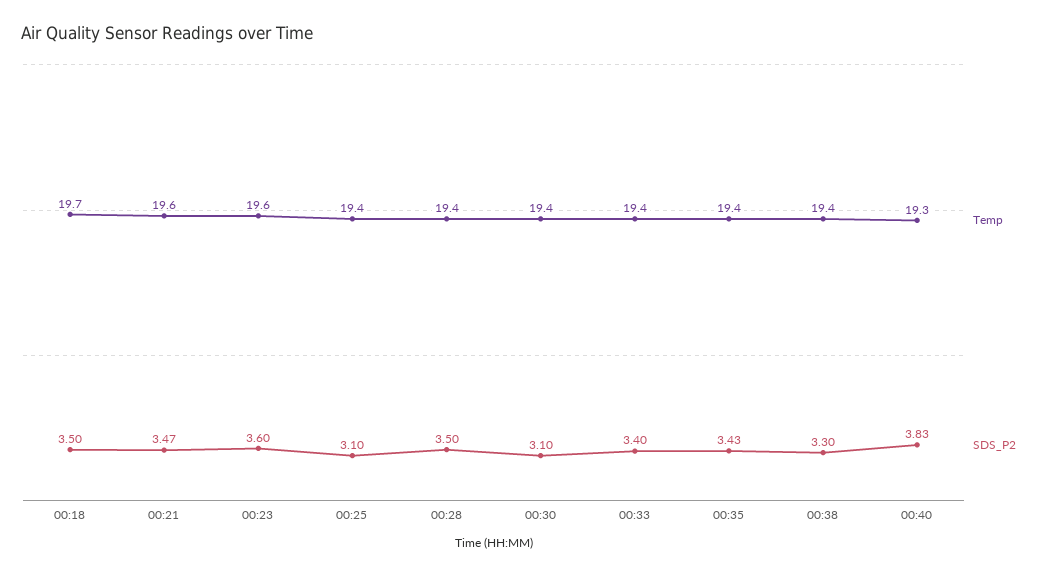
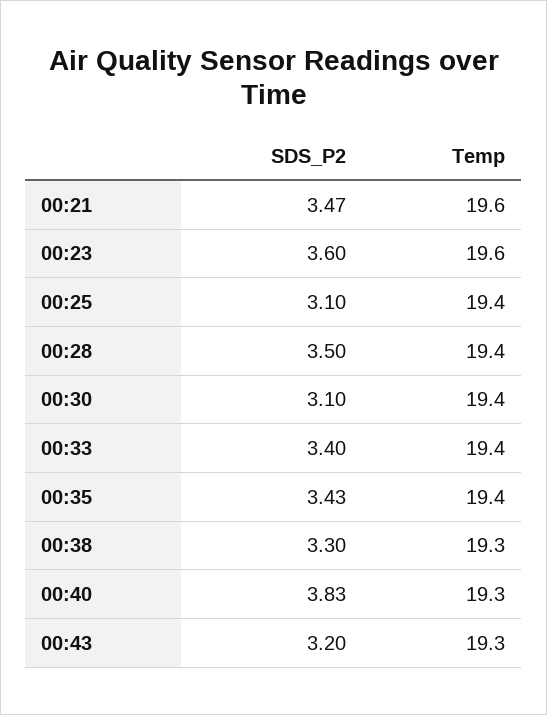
Temp, 00:18: 19.7 -> none
SDS_P2, 00:18: 3.5 -> none
Temp, 00:38: 19.4 -> 19.3
SDS_P2, 00:43: none -> 3.2
Temp, 00:43: none -> 19.3

